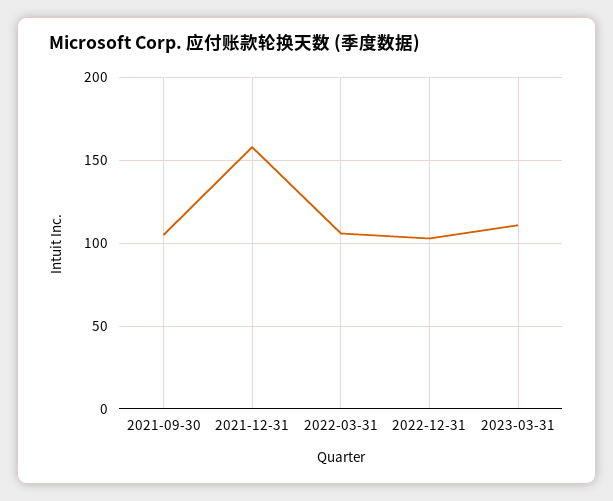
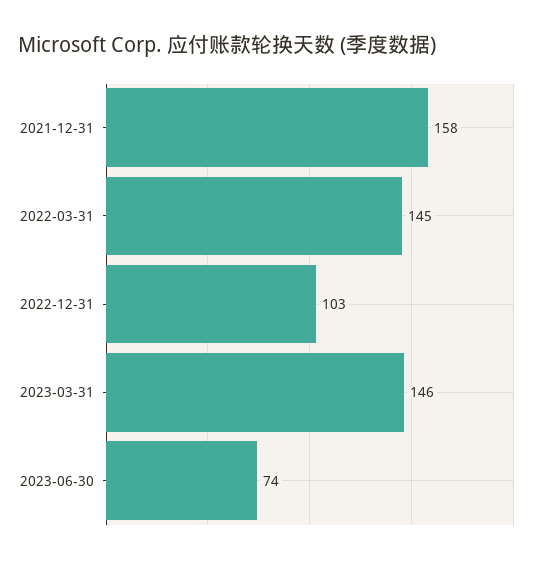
2021-09-30: 105 -> none
2022-03-31: 105 -> 145
2023-03-31: 110 -> 146
2023-06-30: none -> 74

